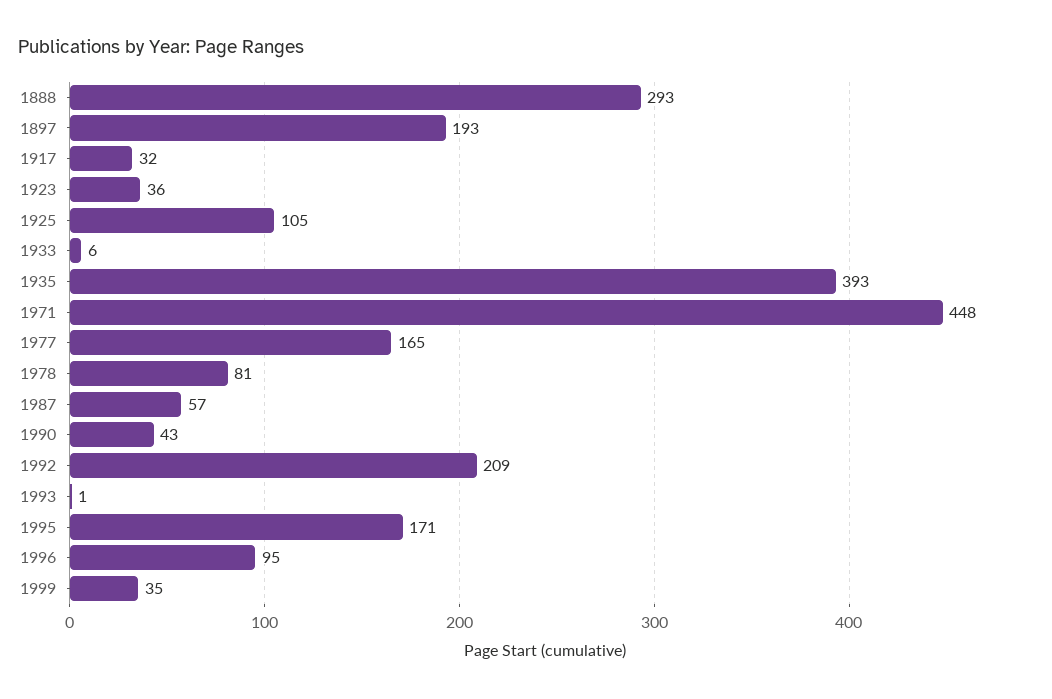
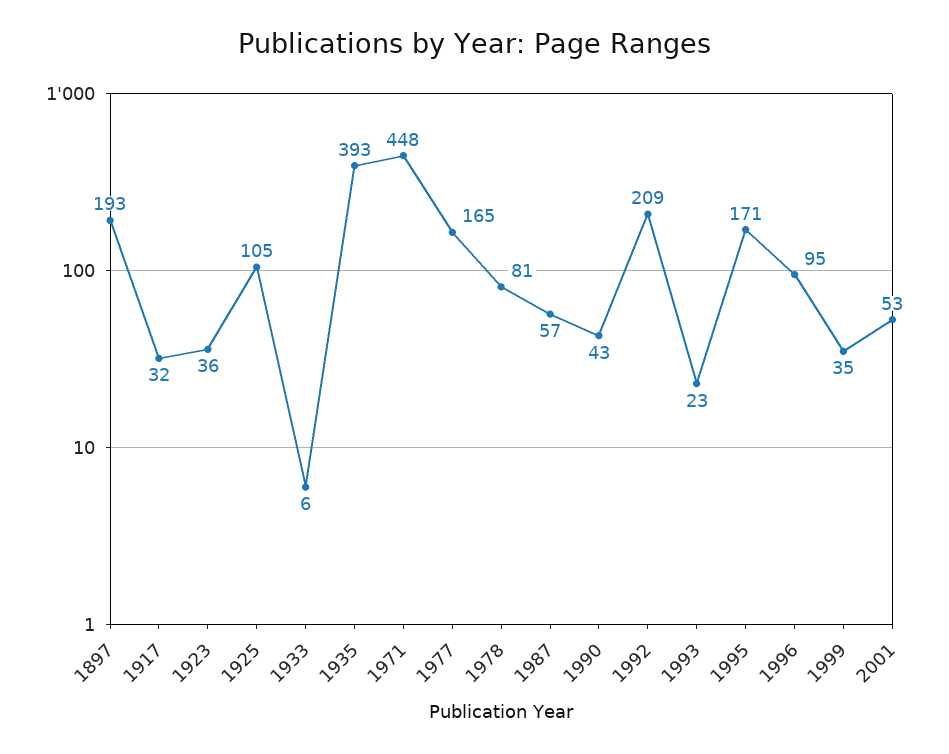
1888: 293 -> none
1993: 1 -> 23
2001: none -> 53

